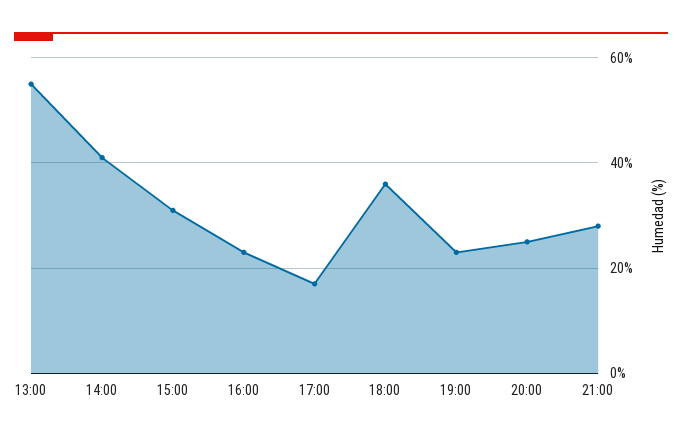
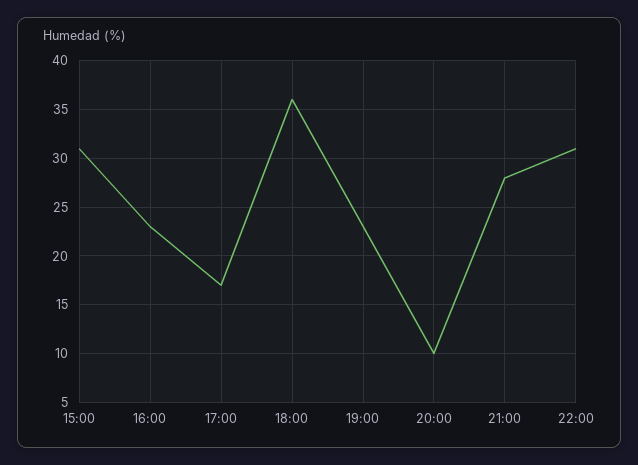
13:00: 55 -> none
14:00: 40 -> none
20:00: 25 -> 10
22:00: none -> 31

